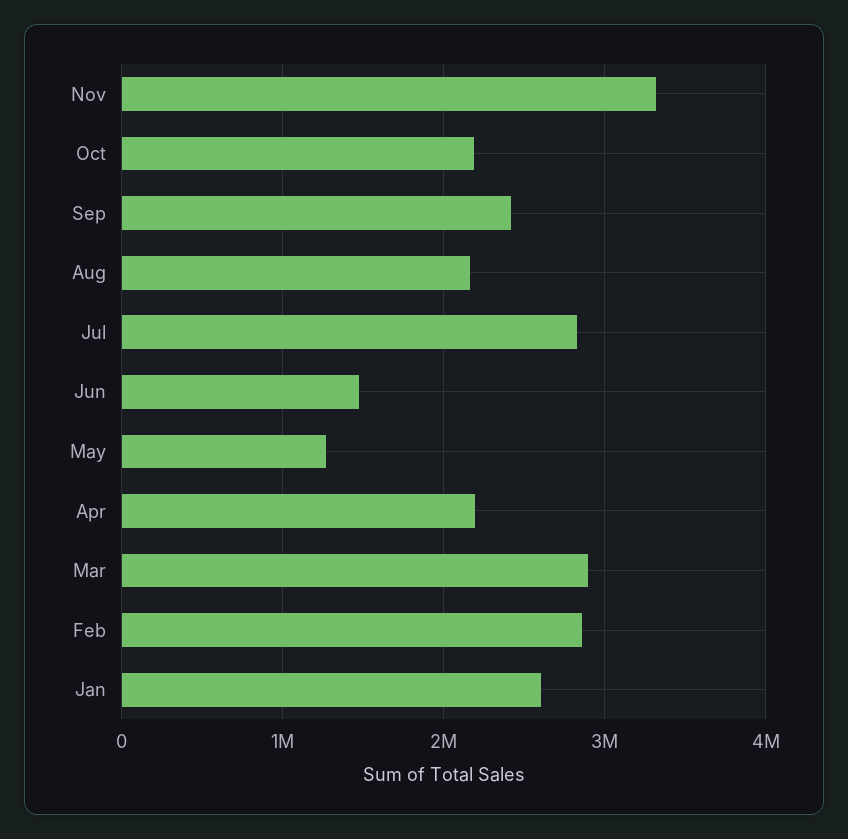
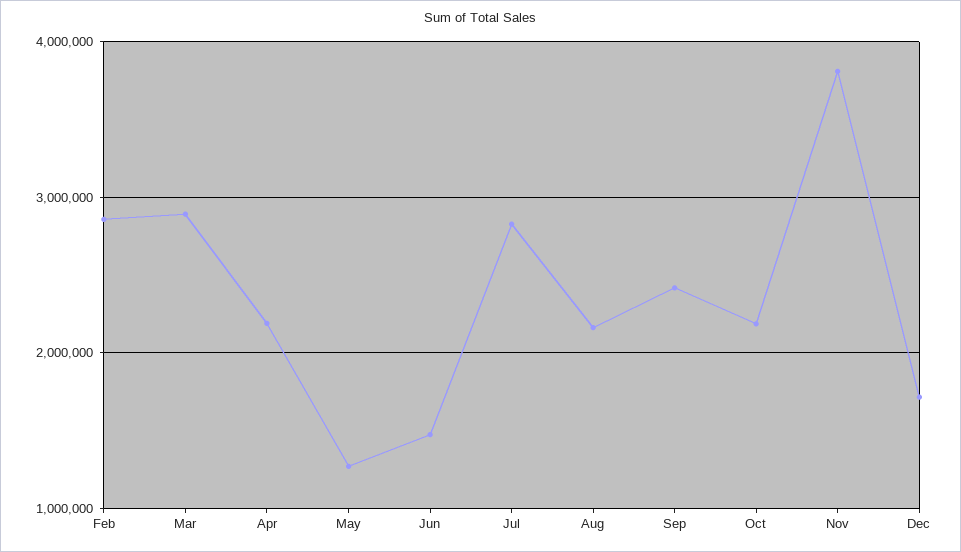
Nov: 3300000 -> 3800000
Jan: 2600000 -> none
Dec: none -> 1700000

